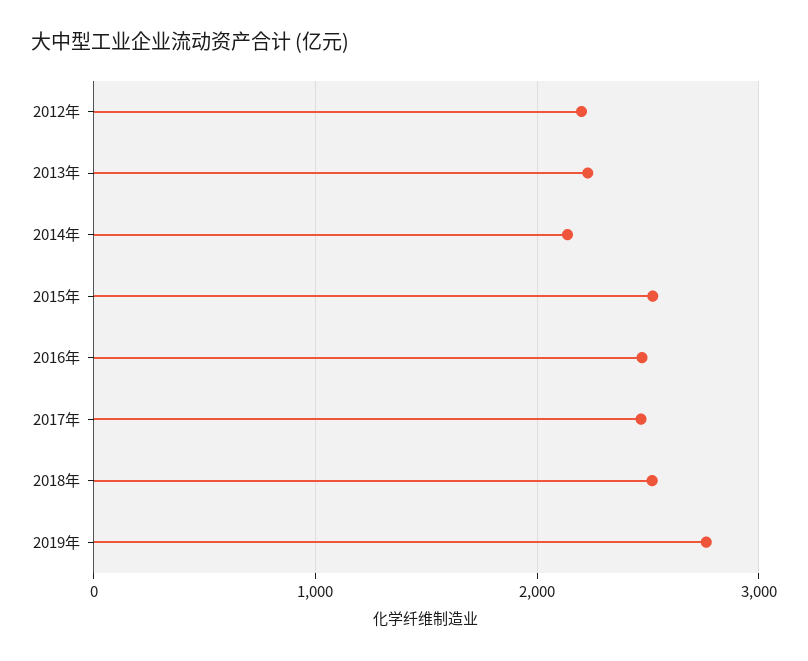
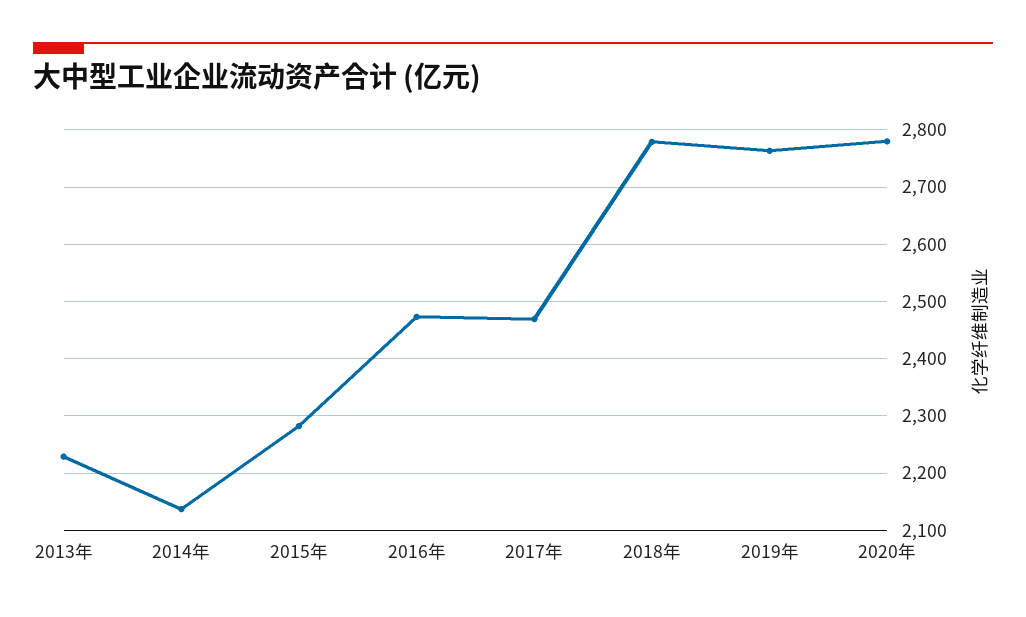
2012年: 2200 -> none
2015年: 2500 -> 2280
2018年: 2500 -> 2780
2020年: none -> 2780

